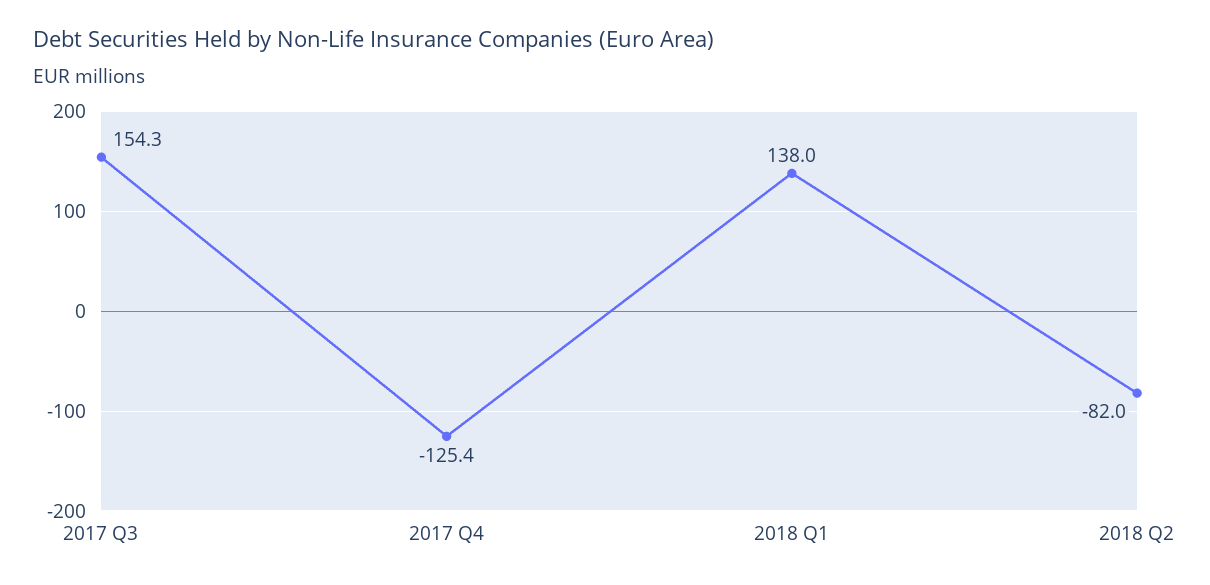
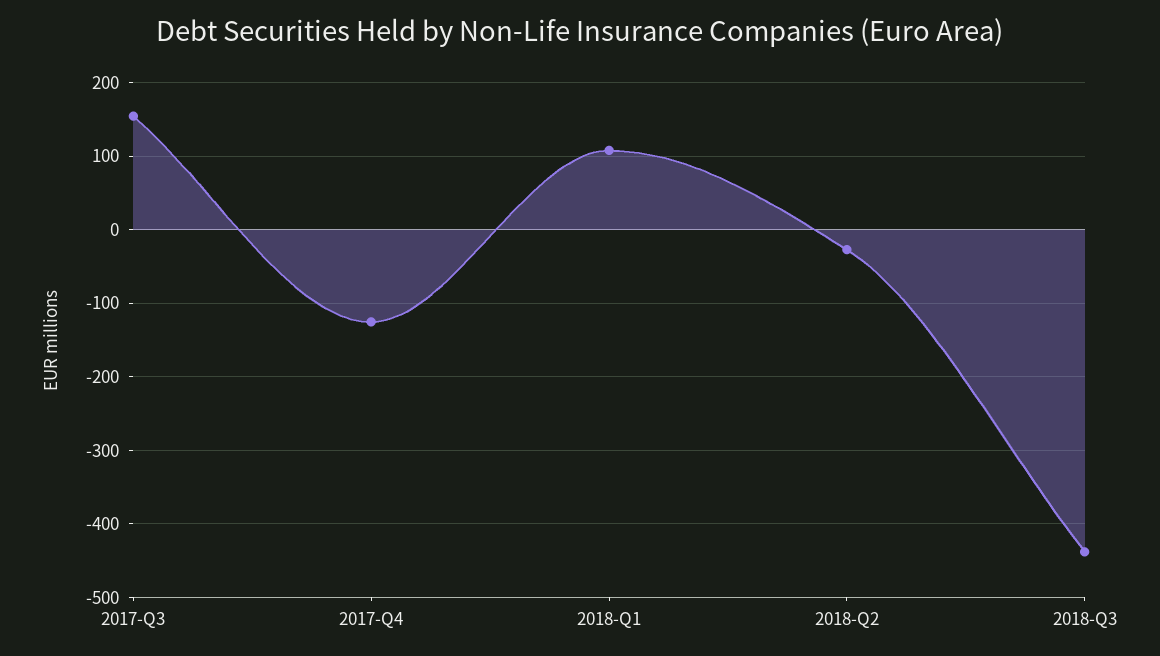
2018 Q1: 138 -> 110
2018 Q2: -82 -> -30
2018-Q3: none -> -440

